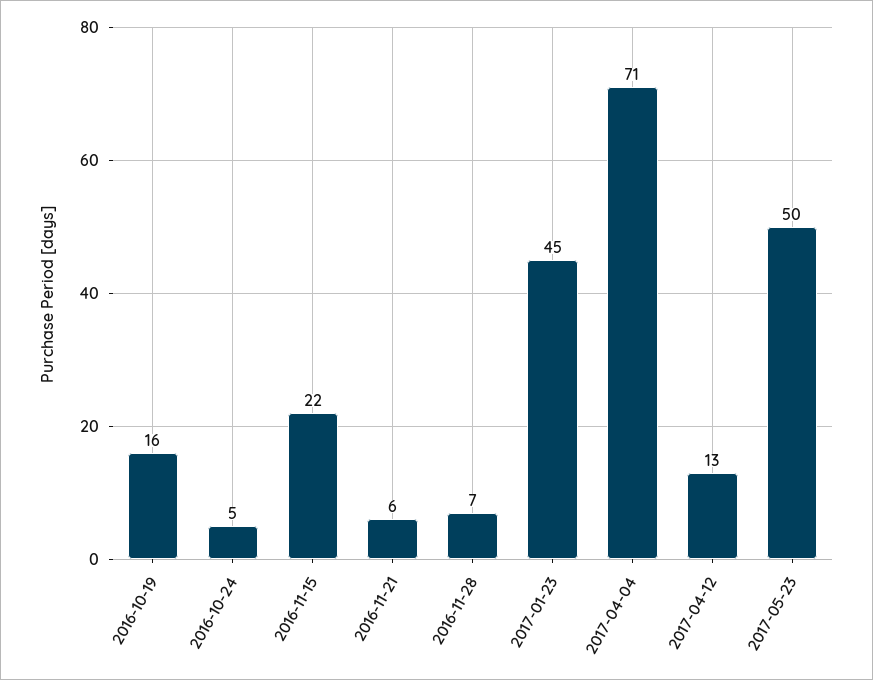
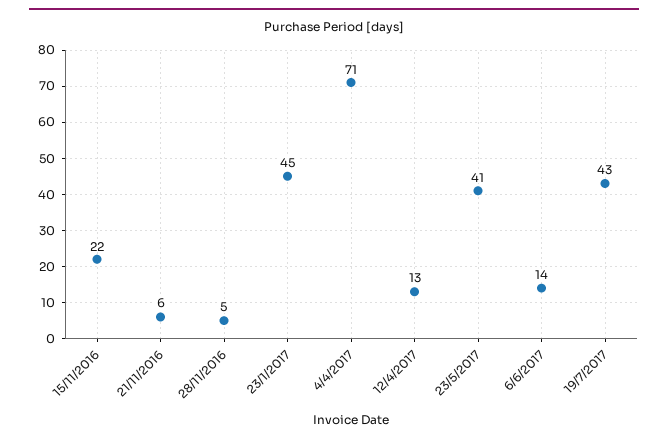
2016-10-19: 16 -> none
2016-10-24: 5 -> none
2016-11-28: 7 -> 5
2017-05-23: 50 -> 41
6/6/2017: none -> 14
19/7/2017: none -> 43

